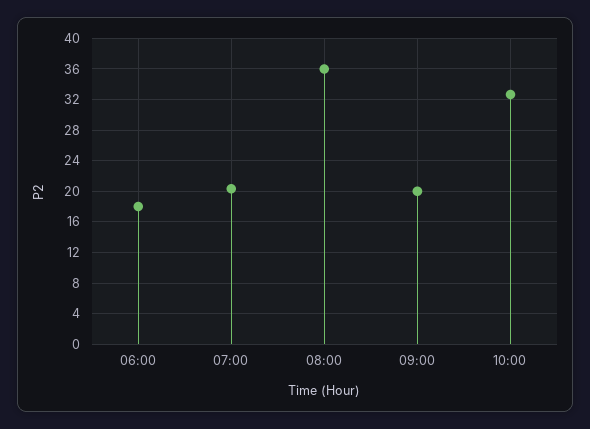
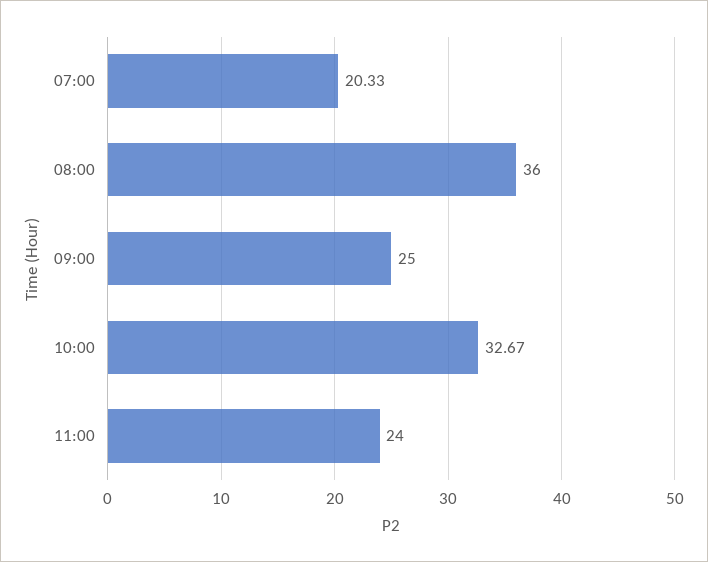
06:00: 18 -> none
09:00: 20 -> 25
11:00: none -> 24

